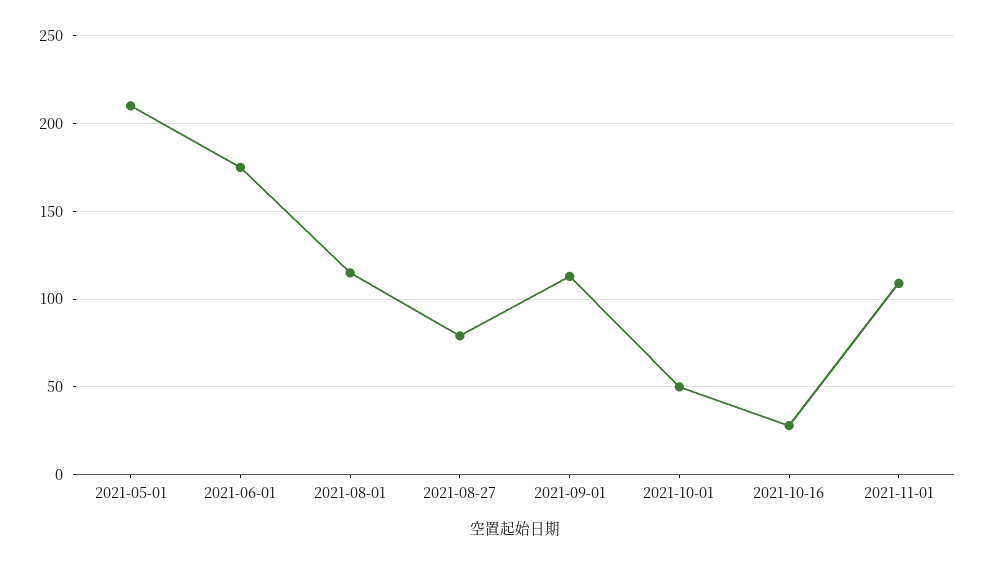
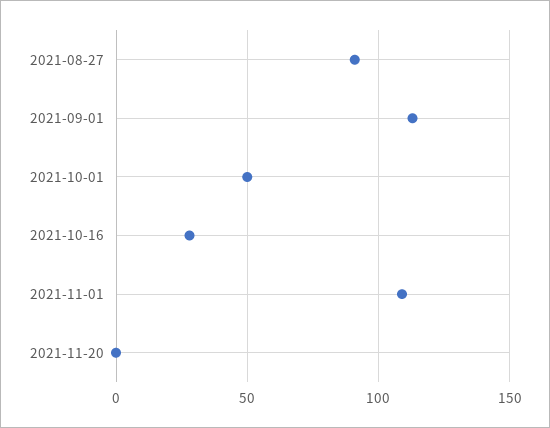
2021-05-01: 210 -> none
2021-06-01: 175 -> none
2021-08-01: 115 -> none
2021-08-27: 80 -> 90
2021-11-20: none -> 0

